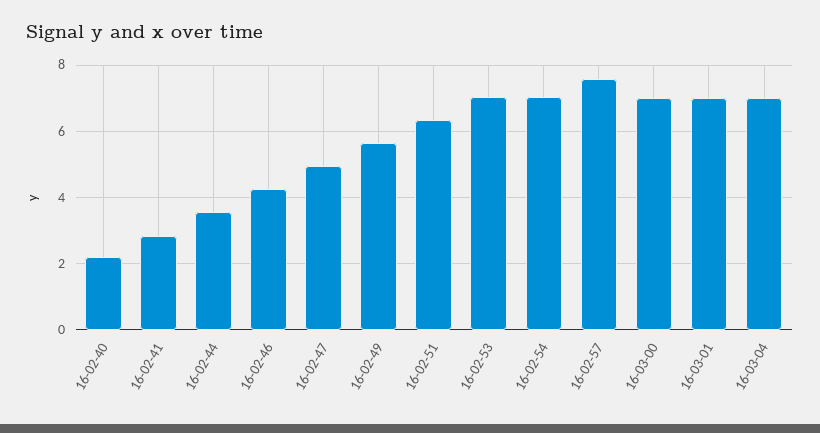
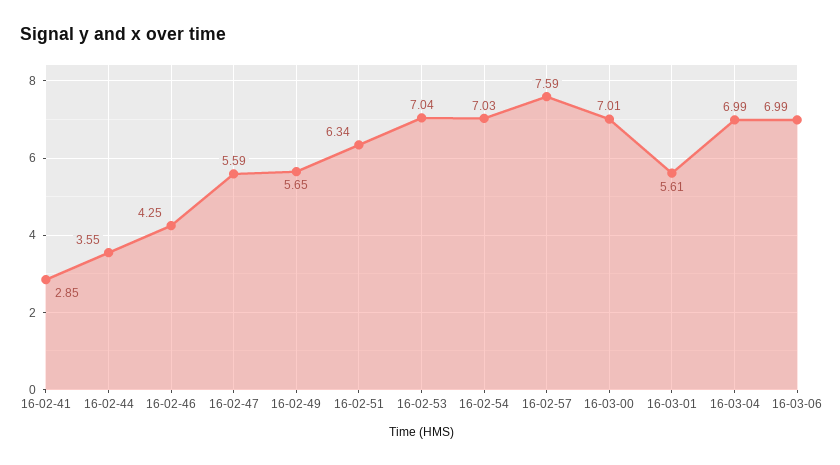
16-02-40: 2.2 -> none
16-02-47: 5 -> 5.59
16-03-01: 7 -> 5.61
16-03-06: none -> 6.99

